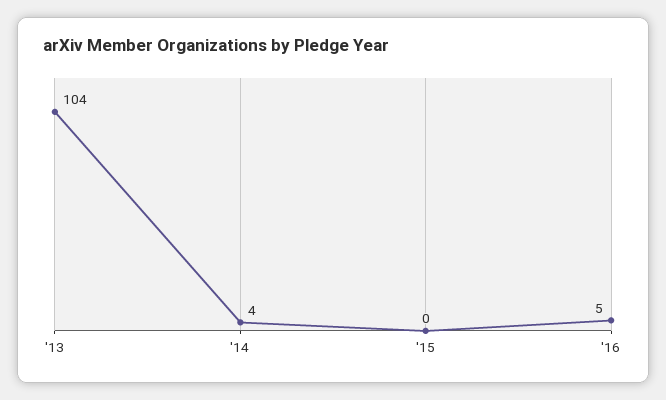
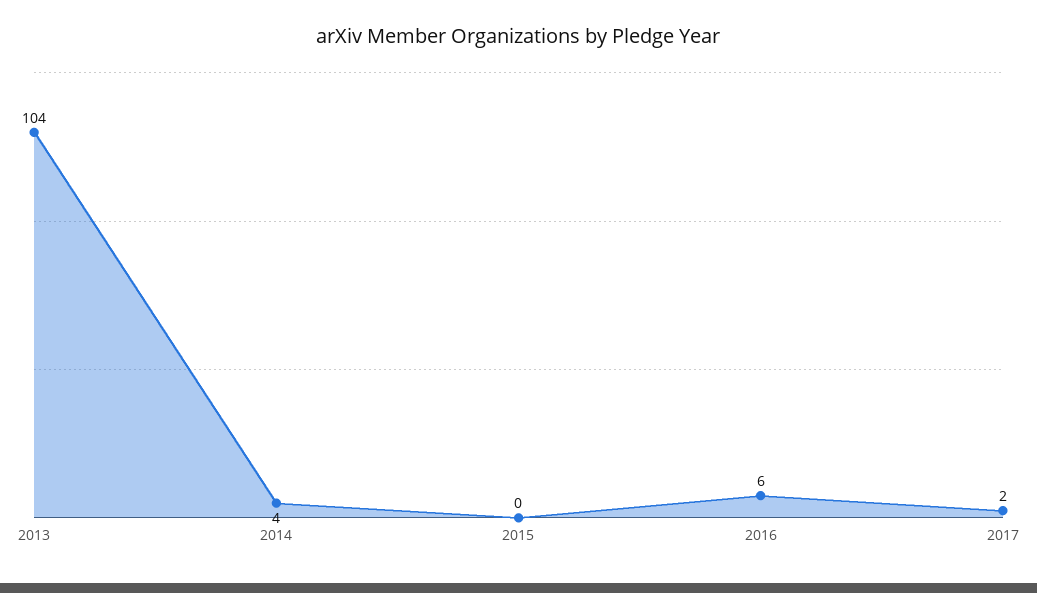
'16: 5 -> 6
2017: none -> 2

